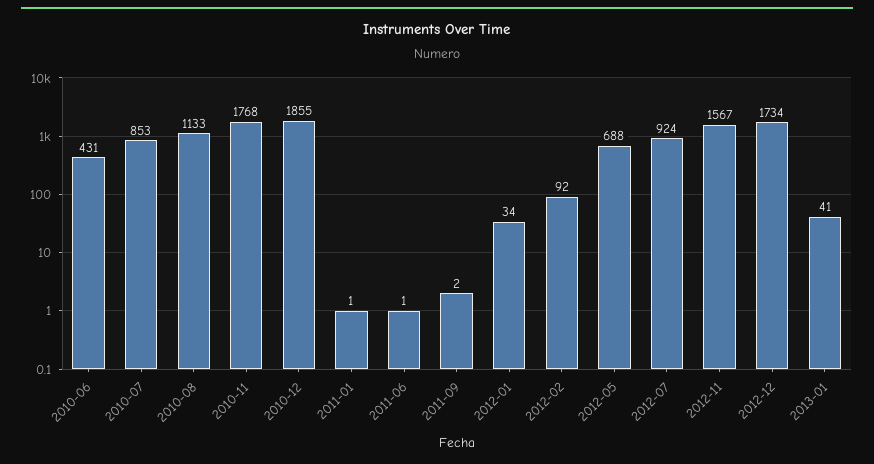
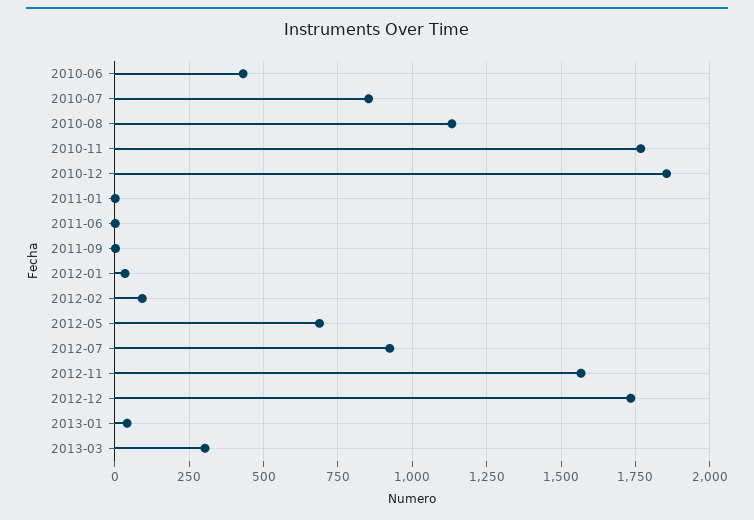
2013-03: none -> 300

